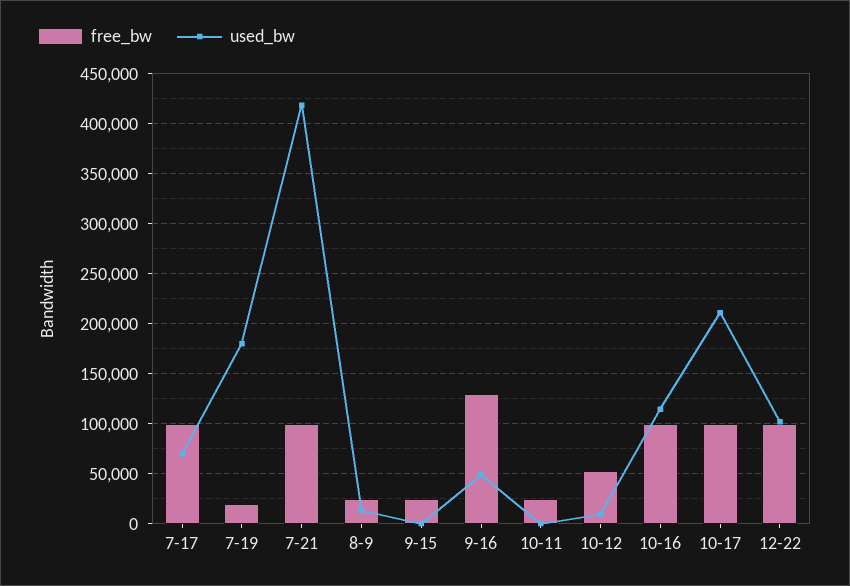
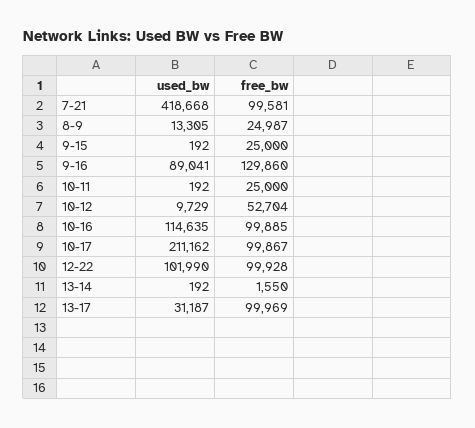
free_bw, 7-17: 100000 -> none
used_bw, 7-17: 70000 -> none
free_bw, 7-19: 20000 -> none
used_bw, 7-19: 180000 -> none
used_bw, 9-16: 50000 -> 89041
used_bw, 13-14: none -> 192
free_bw, 13-14: none -> 1550
used_bw, 13-17: none -> 31187
free_bw, 13-17: none -> 99969

